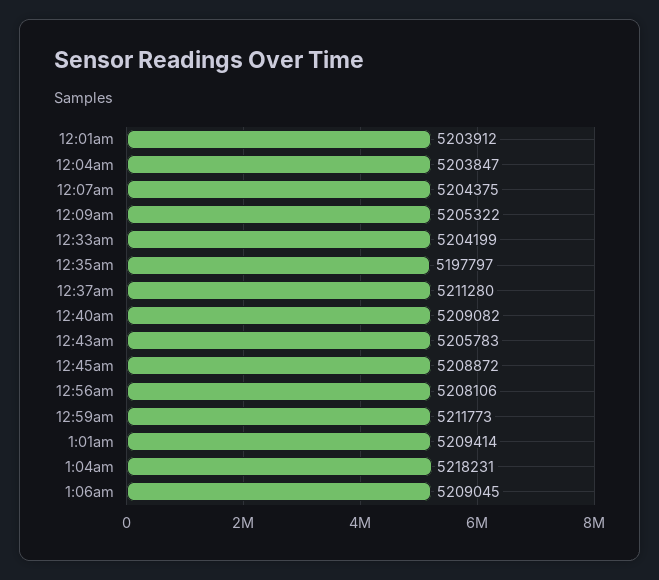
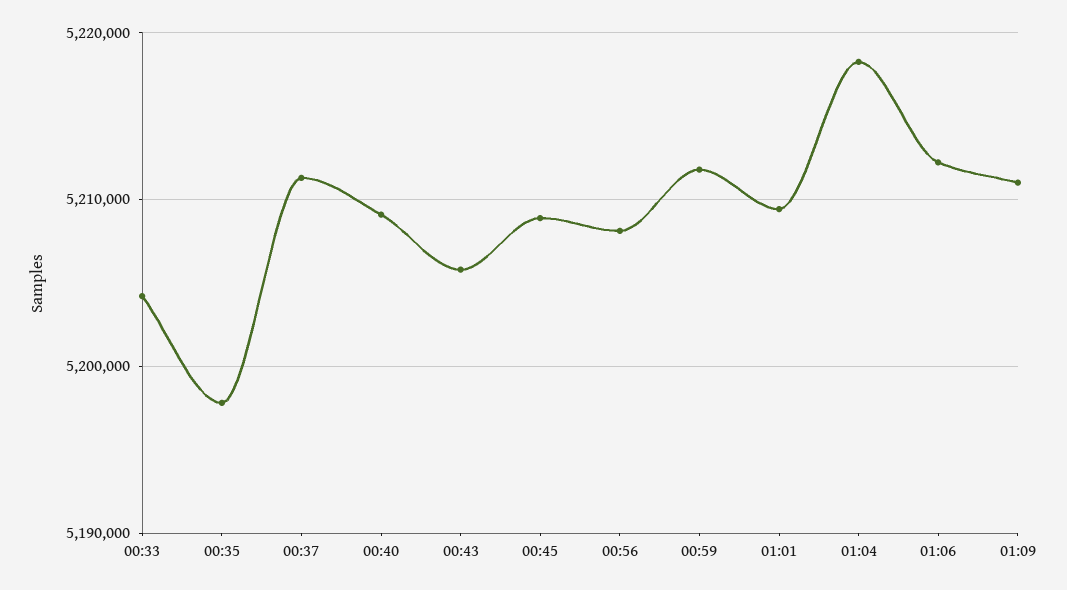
12:01am: 5203912 -> none
12:04am: 5203847 -> none
12:07am: 5204375 -> none
12:09am: 5205322 -> none
1:06am: 5209045 -> 5212000
01:09: none -> 5211000

